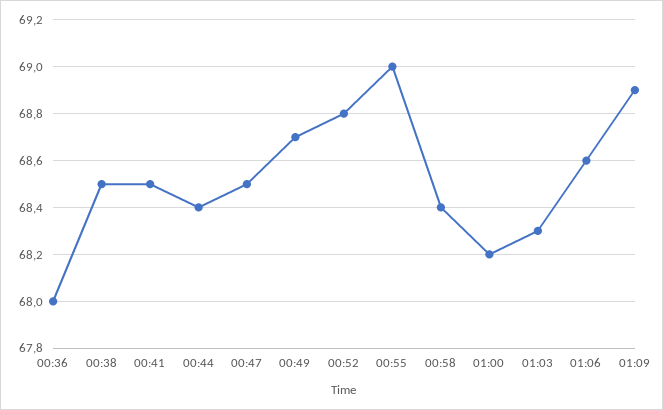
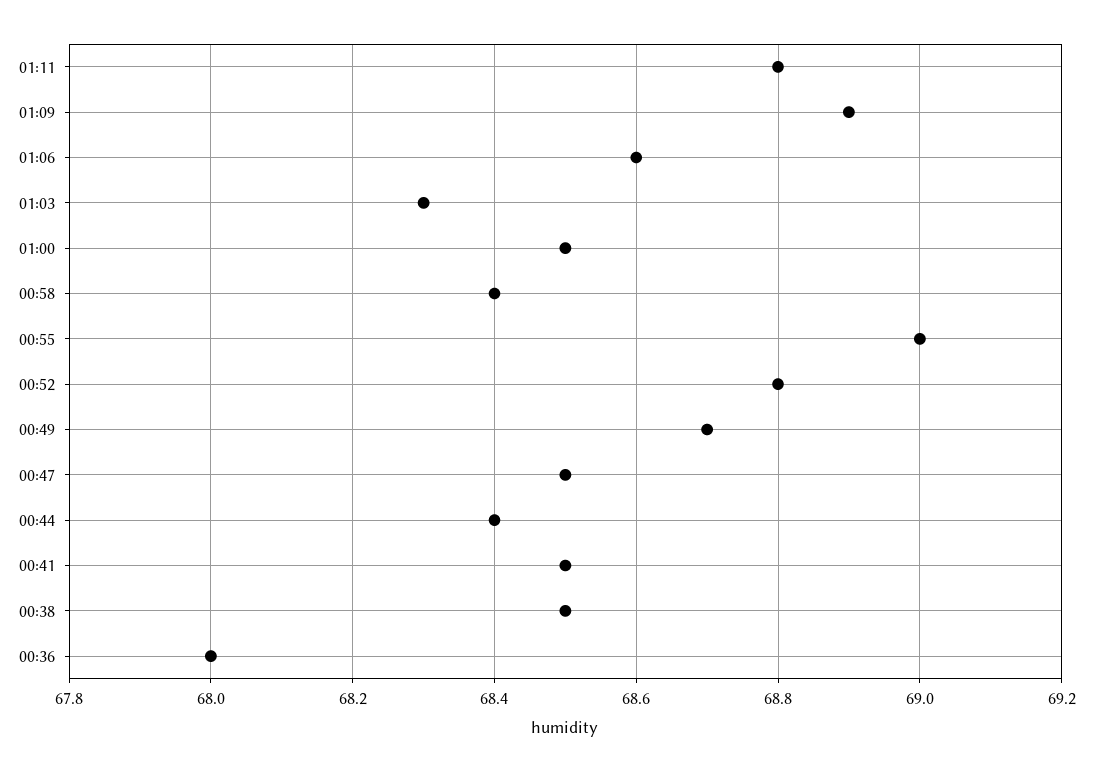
01:00: 68.2 -> 68.5
01:11: none -> 68.8

